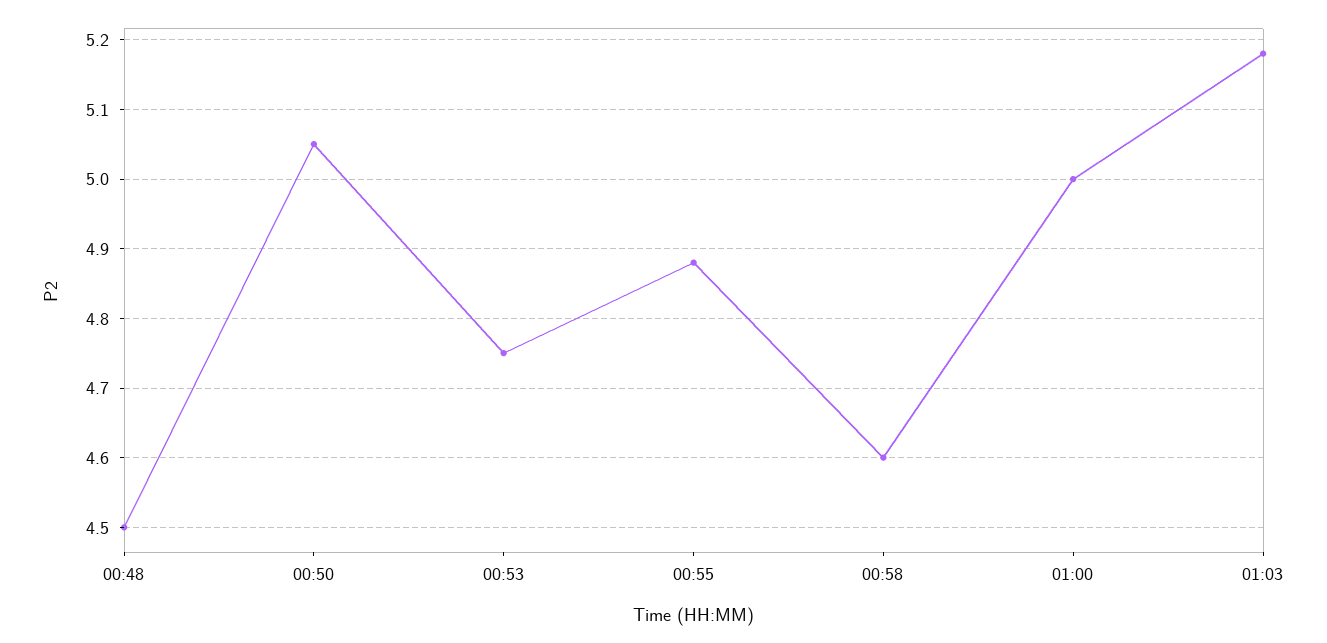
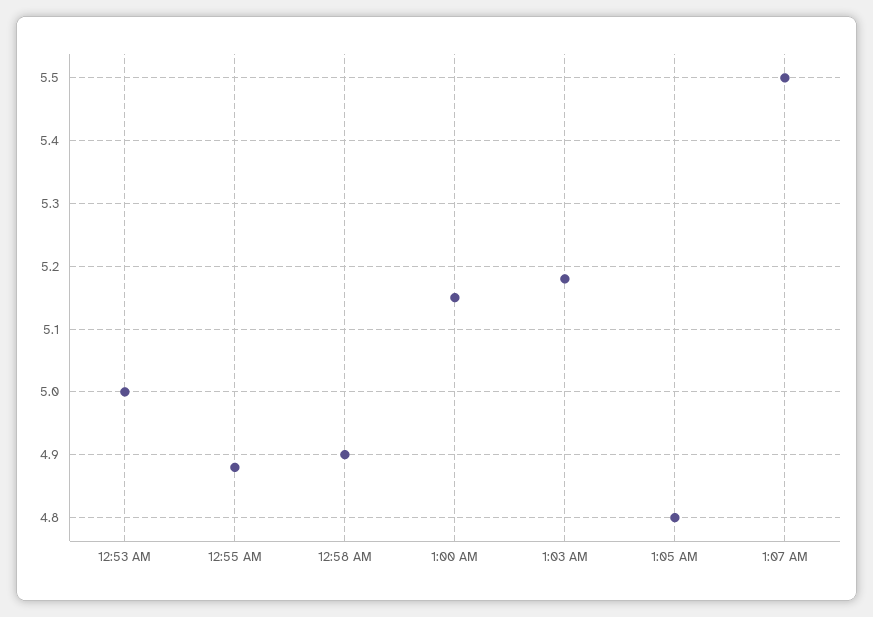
00:48: 4.5 -> none
00:50: 5.05 -> none
00:53: 4.75 -> 5
00:58: 4.6 -> 4.9
01:00: 5 -> 5.15
1:05 AM: none -> 4.8
1:07 AM: none -> 5.5

